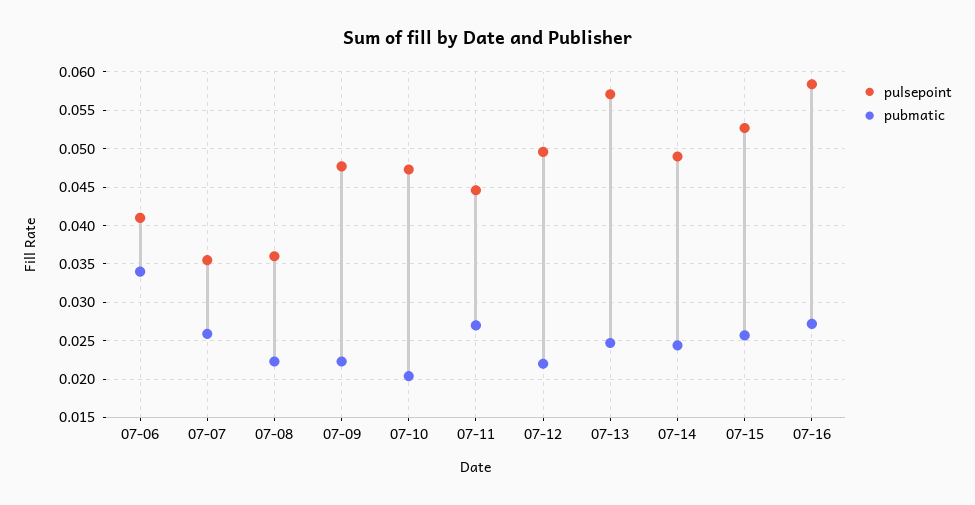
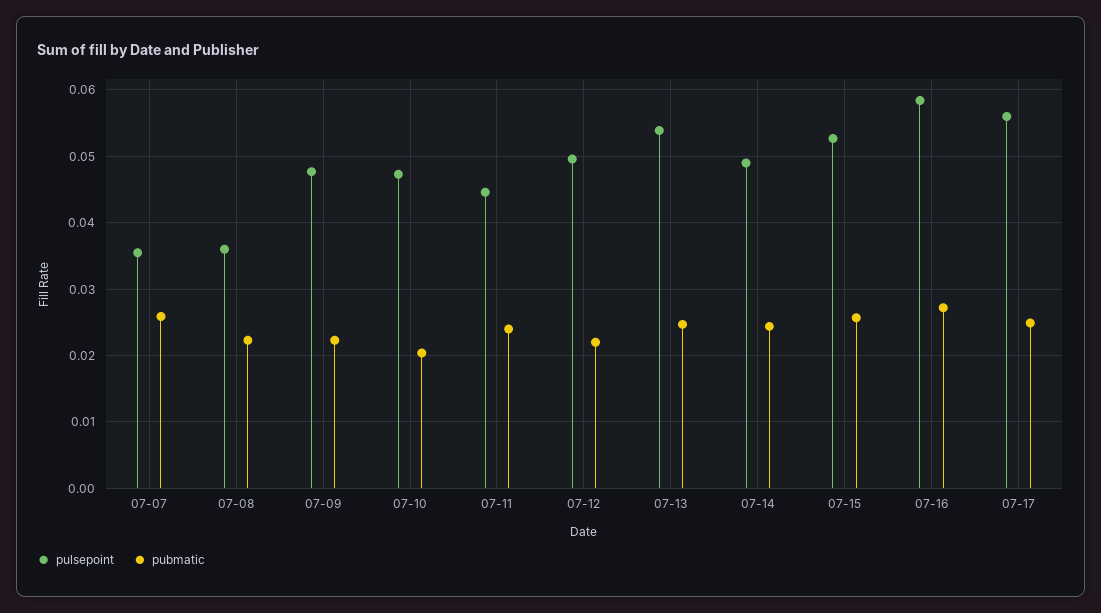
pulsepoint, 07-06: 0.041 -> none
pubmatic, 07-06: 0.034 -> none
pubmatic, 07-11: 0.027 -> 0.024
pulsepoint, 07-13: 0.057 -> 0.054
pulsepoint, 07-17: none -> 0.056
pubmatic, 07-17: none -> 0.025

